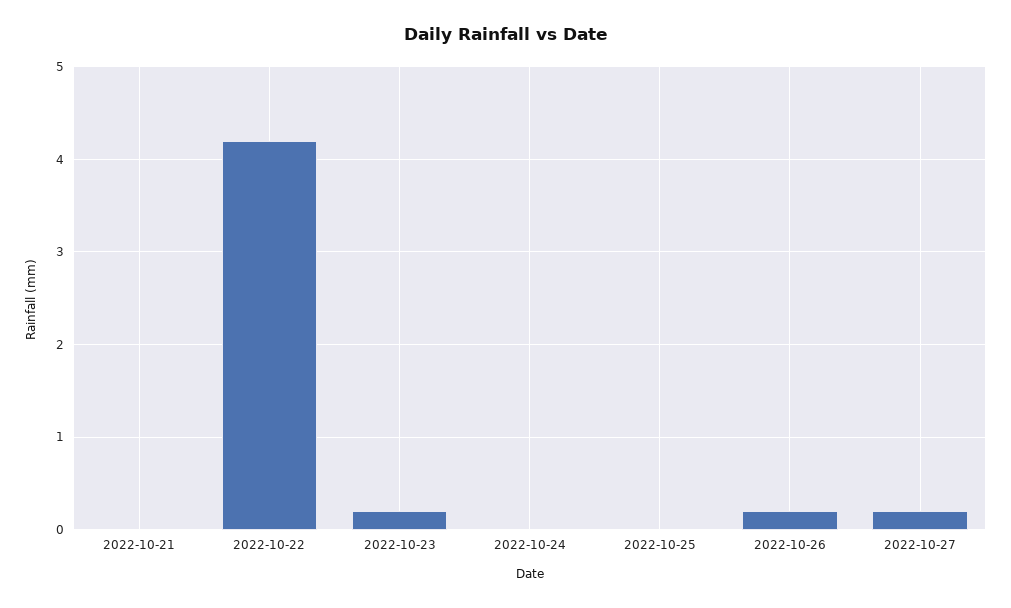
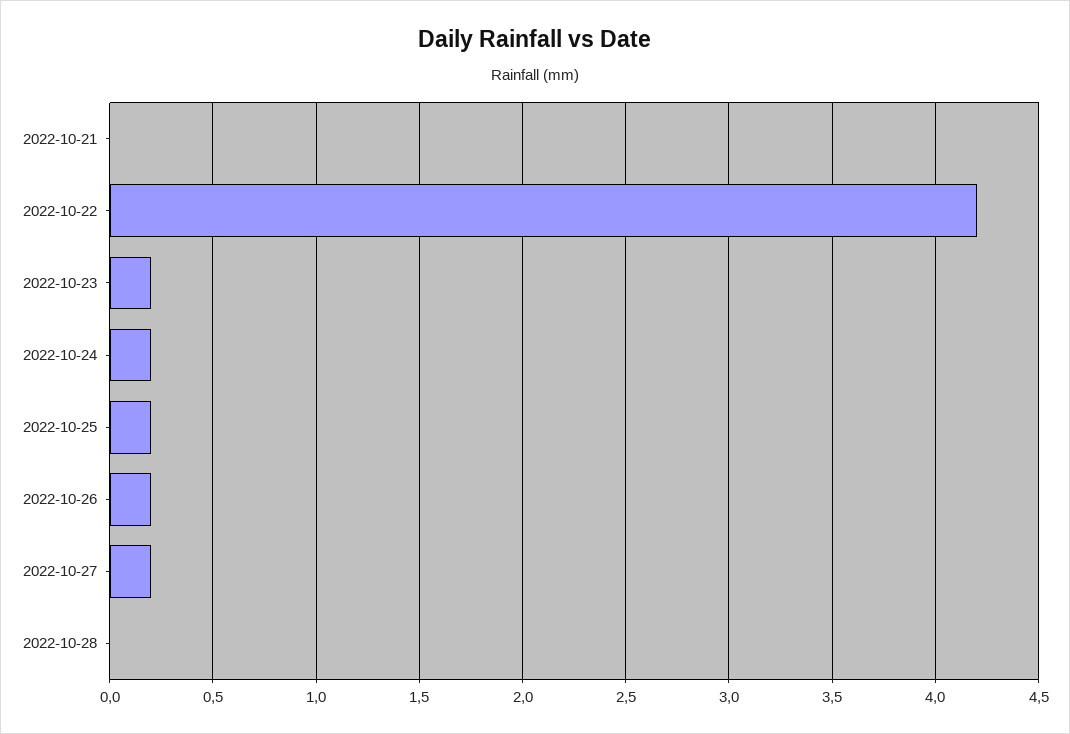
2022-10-24: 0 -> 0.2
2022-10-25: 0 -> 0.2
2022-10-28: none -> 0

